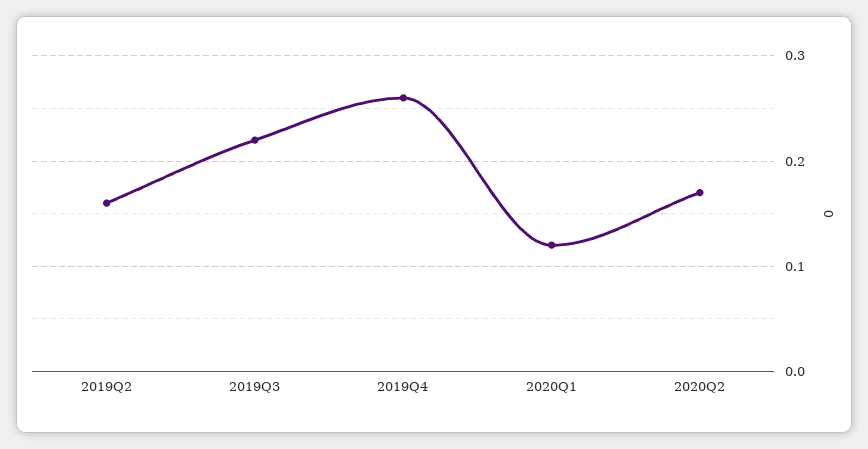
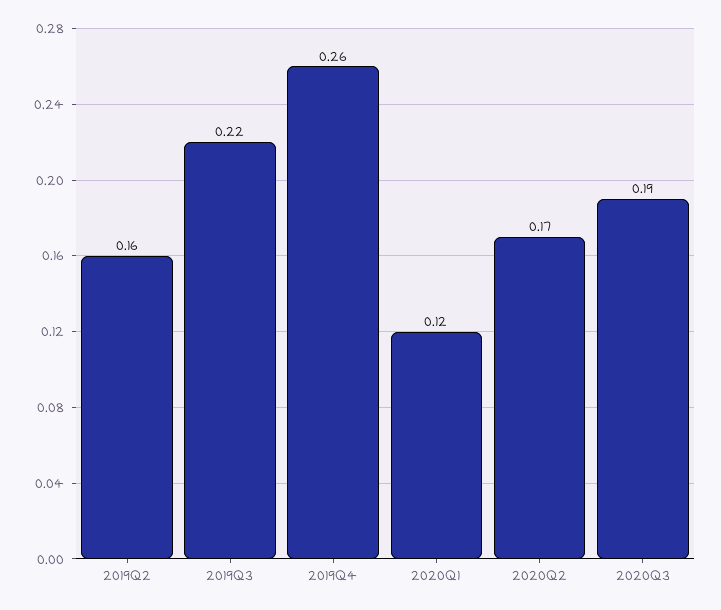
2020Q3: none -> 0.19

